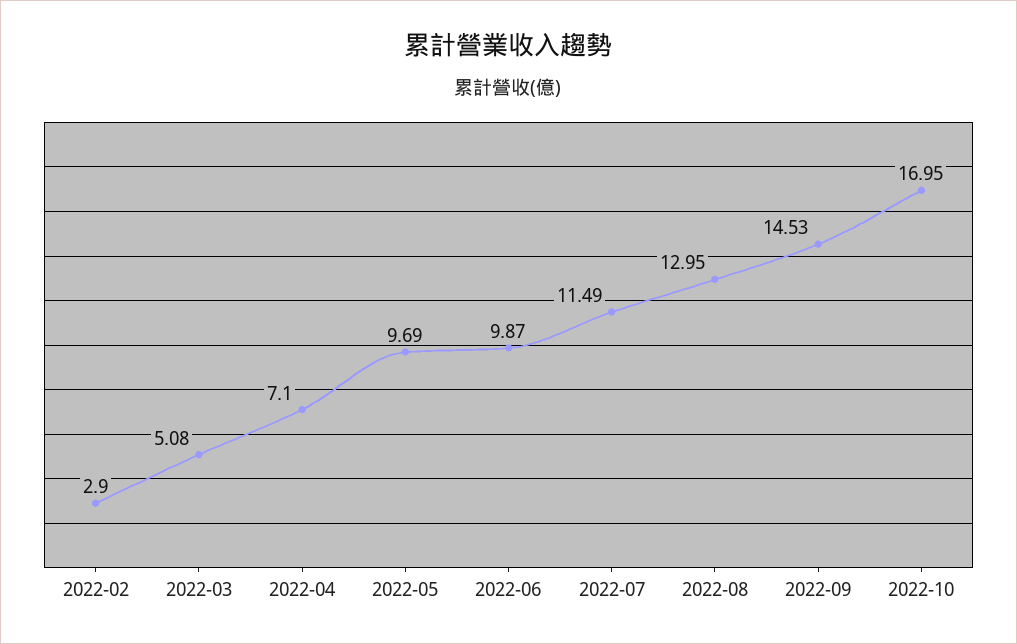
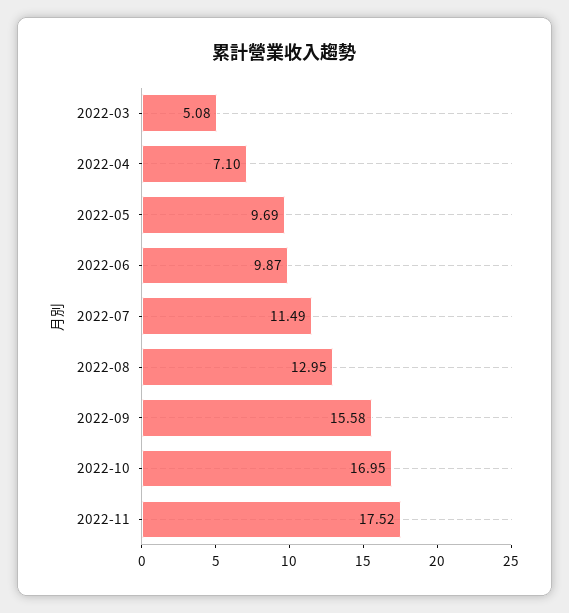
2022-02: 2.9 -> none
2022-09: 14.53 -> 15.58
2022-11: none -> 17.52

